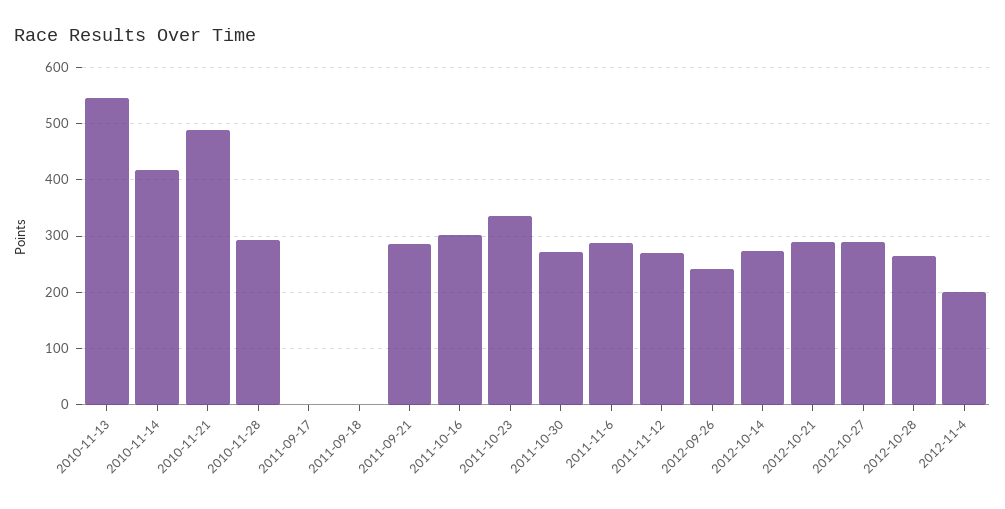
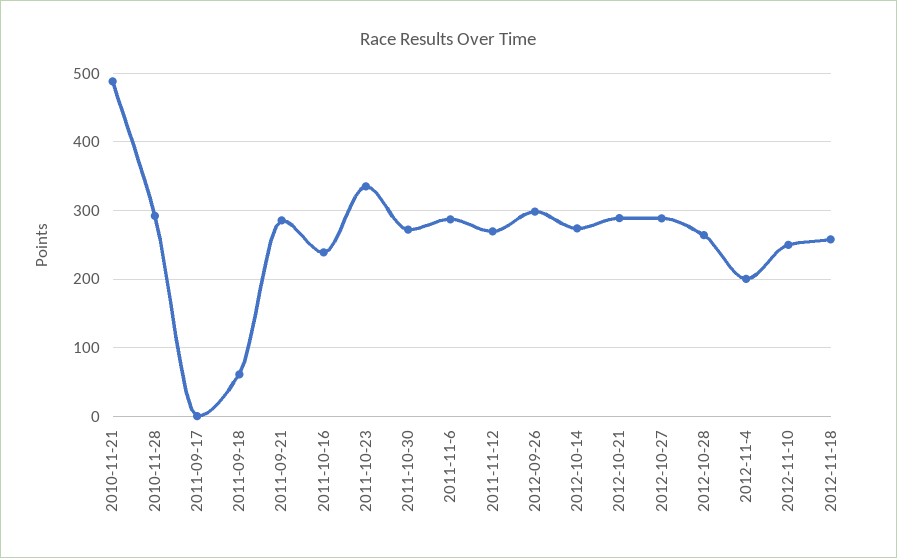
2010-11-13: 540 -> none
2010-11-14: 420 -> none
2011-09-18: 0 -> 60
2011-10-16: 300 -> 240
2012-09-26: 240 -> 300
2012-11-10: none -> 250
2012-11-18: none -> 260

